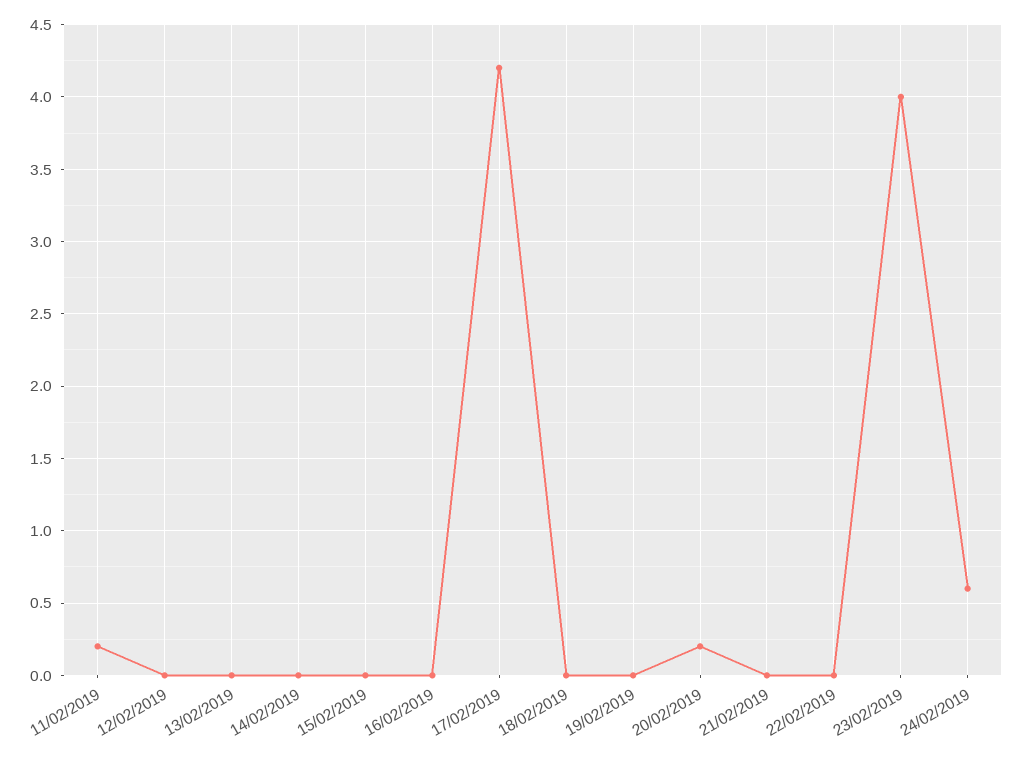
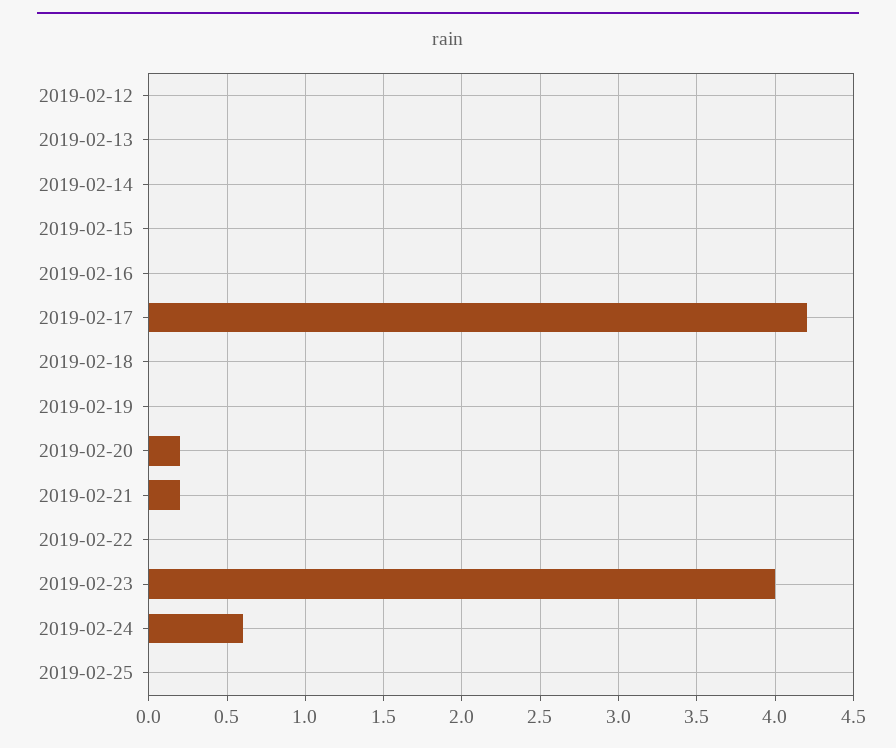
11/02/2019: 0.2 -> none
21/02/2019: 0 -> 0.2
2019-02-25: none -> 0

